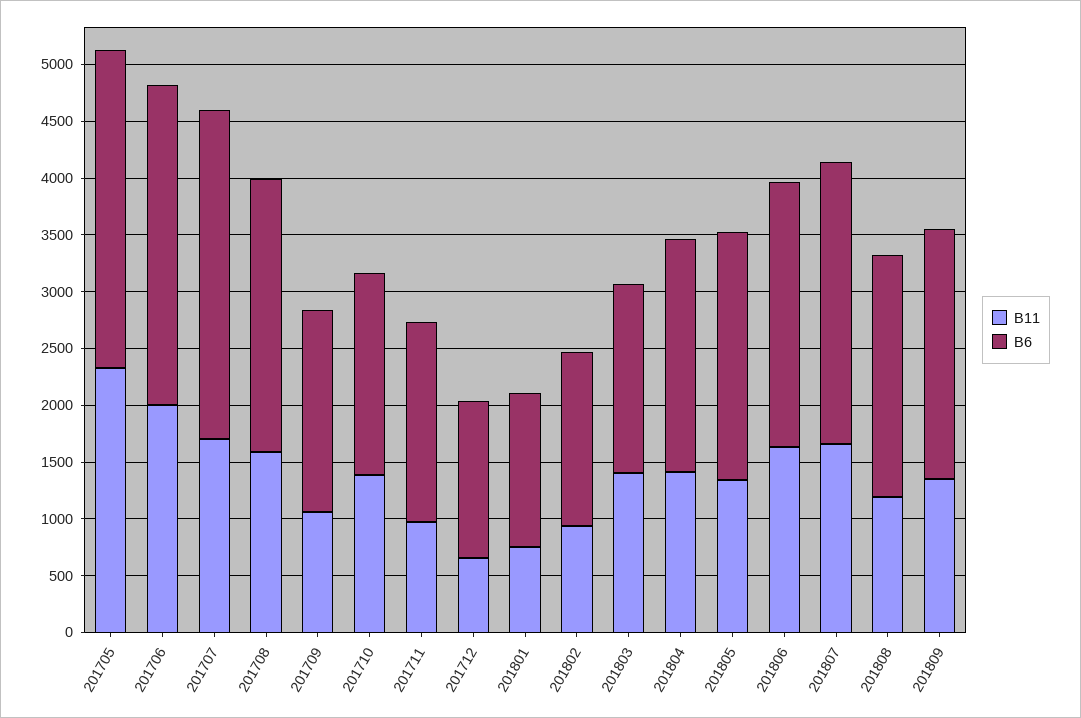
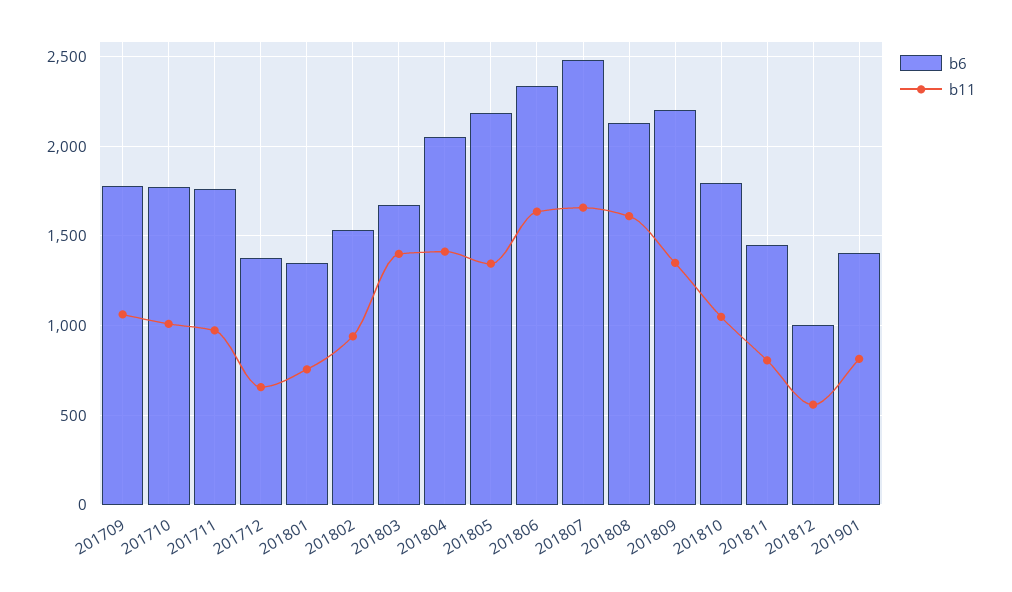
B11, 201705: 2300 -> none
B6, 201705: 2800 -> none
B11, 201706: 2000 -> none
B6, 201706: 2800 -> none
B11, 201707: 1700 -> none
B6, 201707: 2900 -> none
B11, 201708: 1600 -> none
B6, 201708: 2400 -> none
B11, 201710: 1400 -> 1000
B11, 201808: 1200 -> 1600
B6, 201810: none -> 1800
B11, 201810: none -> 1050
B6, 201811: none -> 1450
B11, 201811: none -> 800
B6, 201812: none -> 1000
B11, 201812: none -> 550
B6, 201901: none -> 1400
B11, 201901: none -> 800

